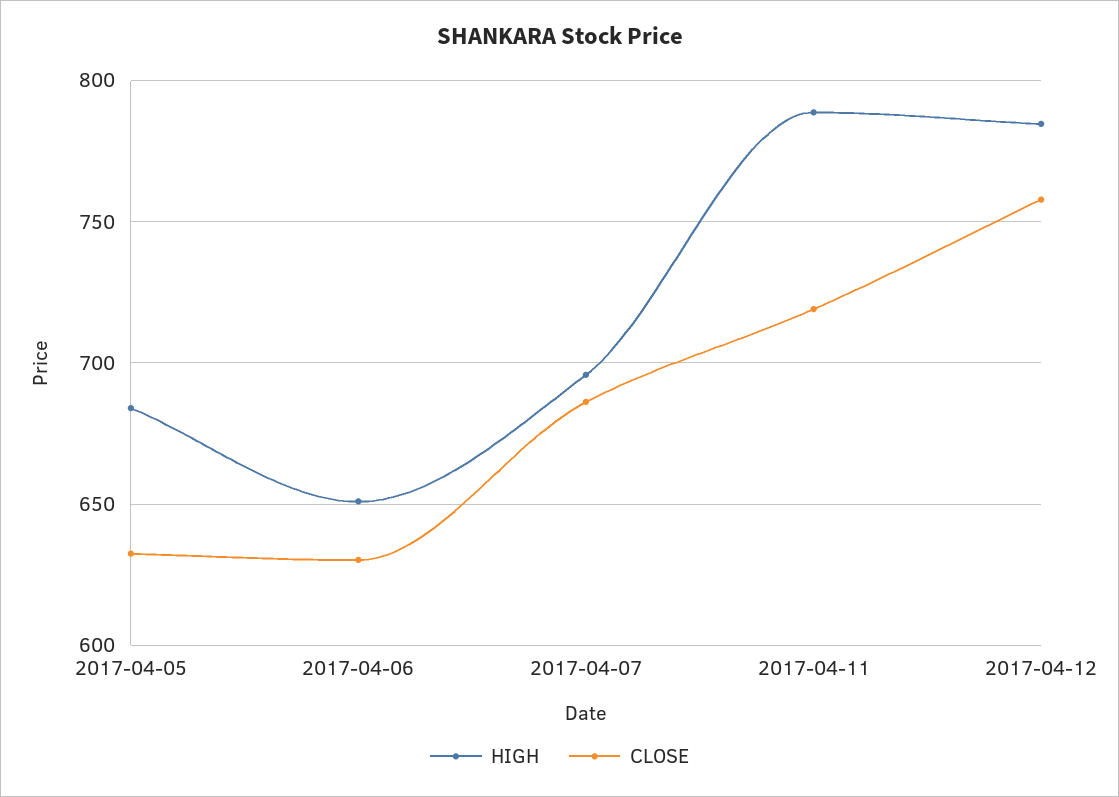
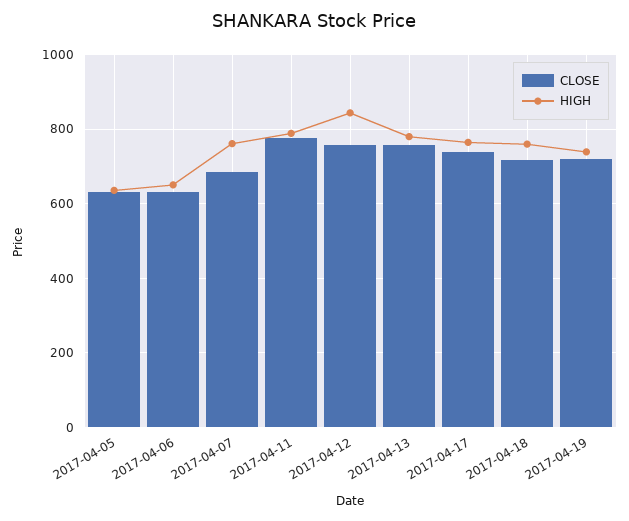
HIGH, 2017-04-05: 685 -> 640
HIGH, 2017-04-07: 695 -> 760
CLOSE, 2017-04-11: 720 -> 780
HIGH, 2017-04-12: 785 -> 840
CLOSE, 2017-04-13: none -> 760
HIGH, 2017-04-13: none -> 780
CLOSE, 2017-04-17: none -> 740
HIGH, 2017-04-17: none -> 760
CLOSE, 2017-04-18: none -> 720
HIGH, 2017-04-18: none -> 760
CLOSE, 2017-04-19: none -> 720
HIGH, 2017-04-19: none -> 740

